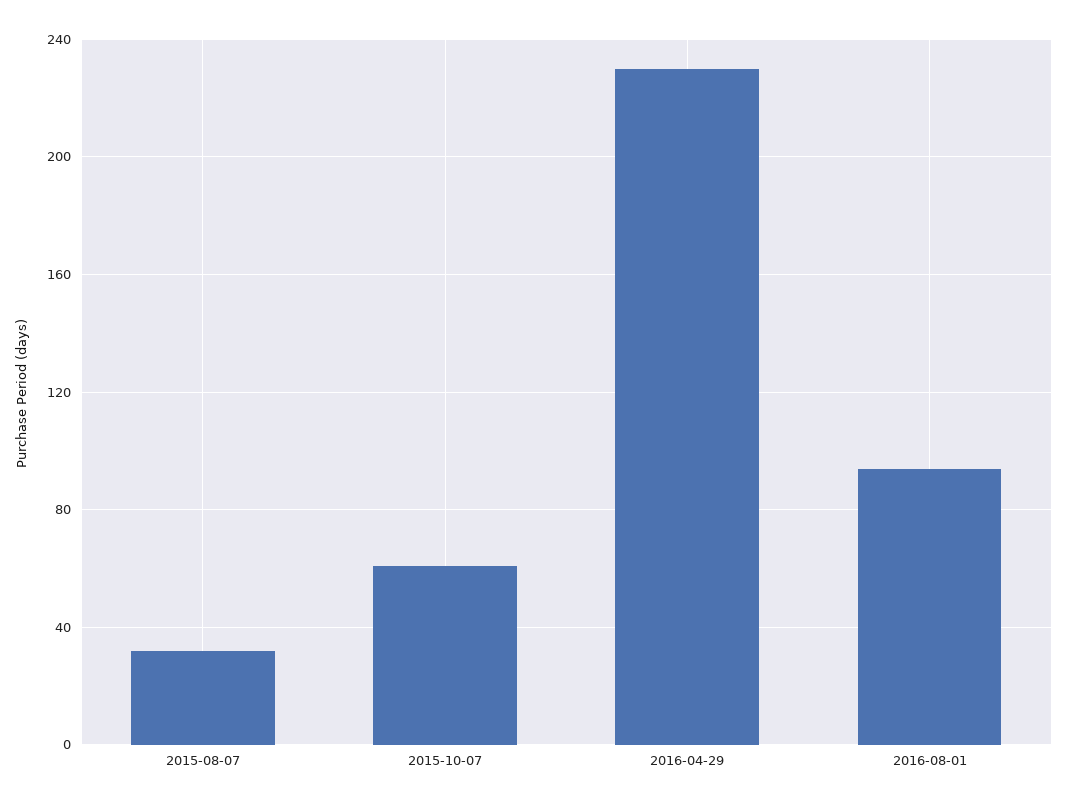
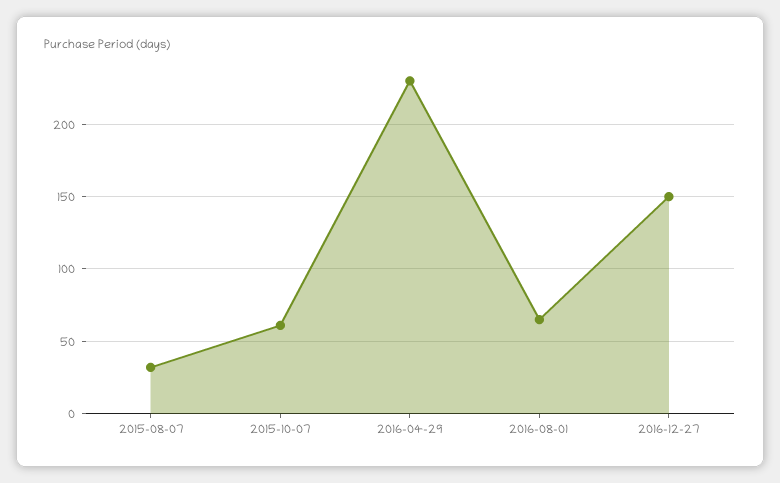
2016-08-01: 95 -> 65
2016-12-27: none -> 150

